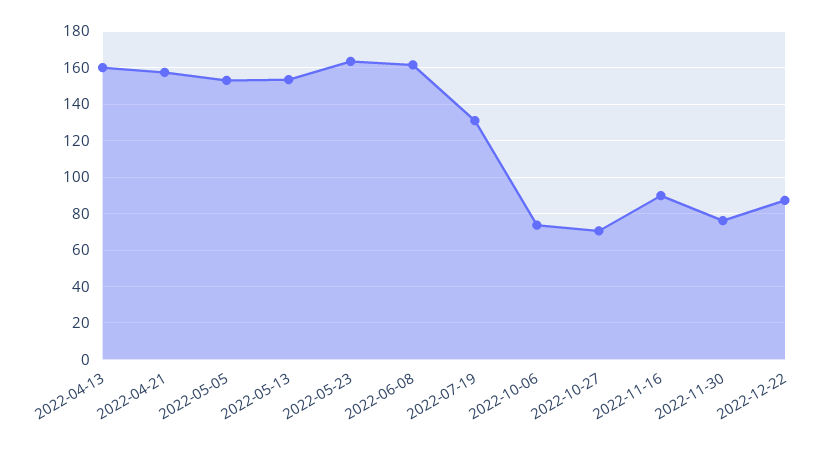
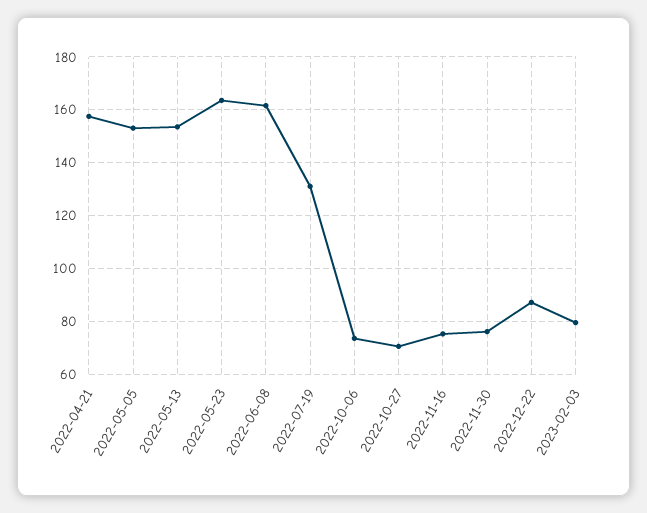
2022-04-13: 160 -> none
2022-11-16: 90 -> 75
2023-02-03: none -> 80

